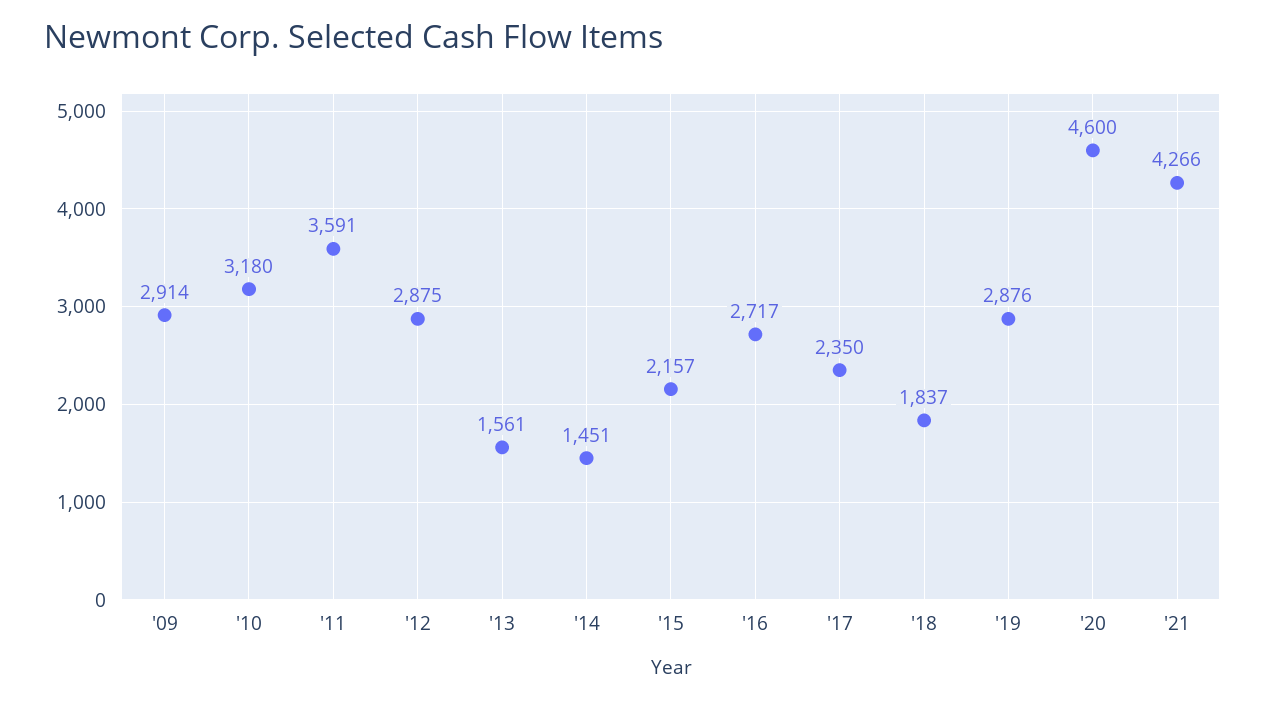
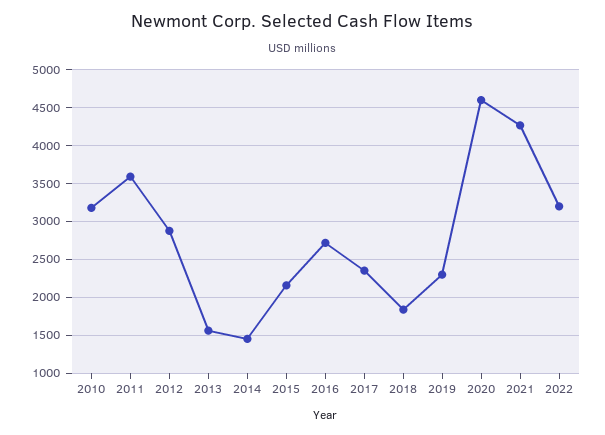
'09: 2914 -> none
'19: 2876 -> 2300
2022: none -> 3200

